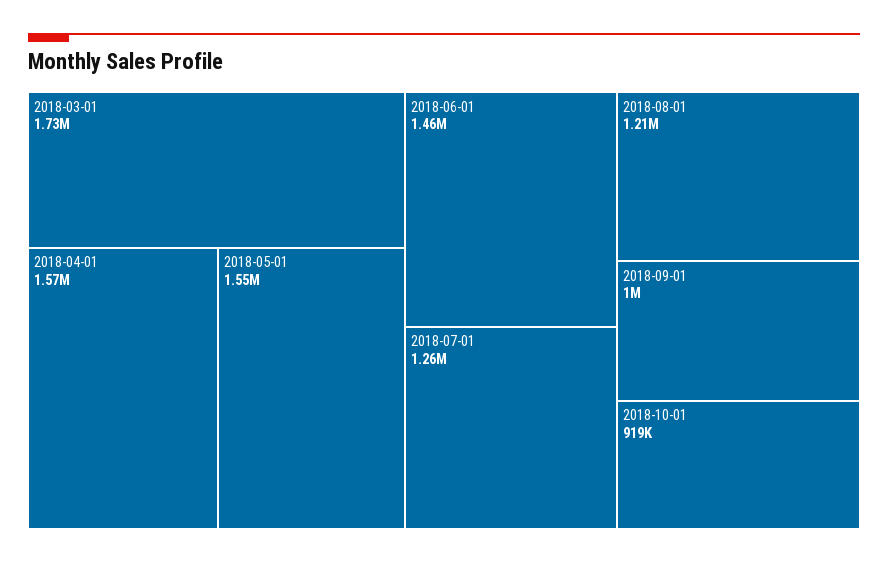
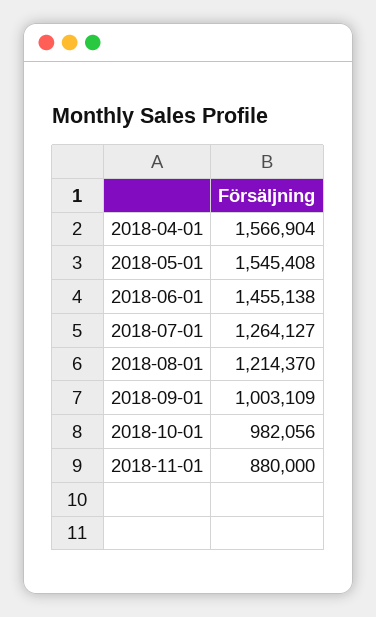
2018-03-01: 1730000 -> none
2018-10-01: 919000 -> 982056
2018-11-01: none -> 880000

